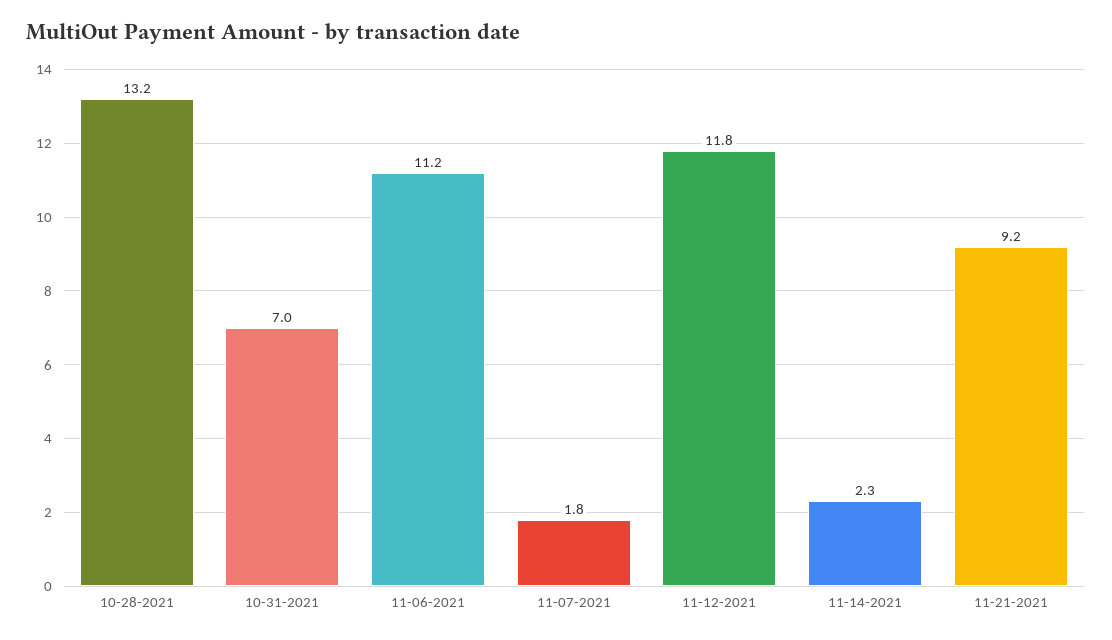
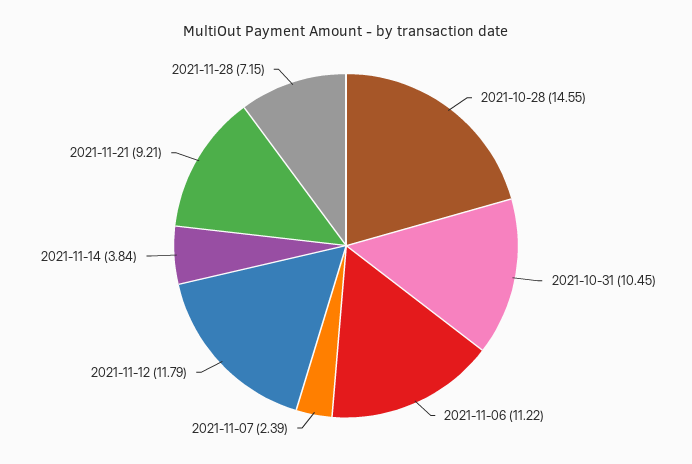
10-28-2021: 13.2 -> 14.55
10-31-2021: 7 -> 10.45
11-07-2021: 1.8 -> 2.39
11-14-2021: 2.3 -> 3.84
2021-11-28: none -> 7.15

